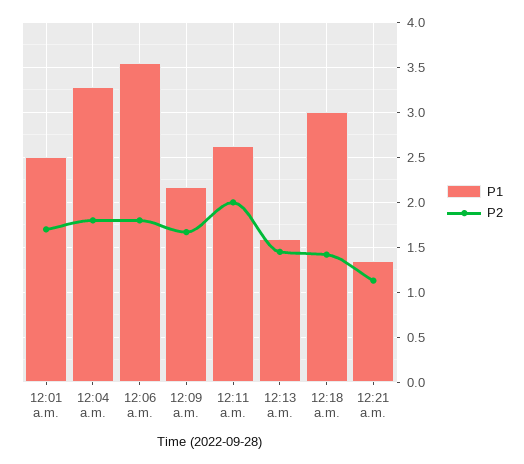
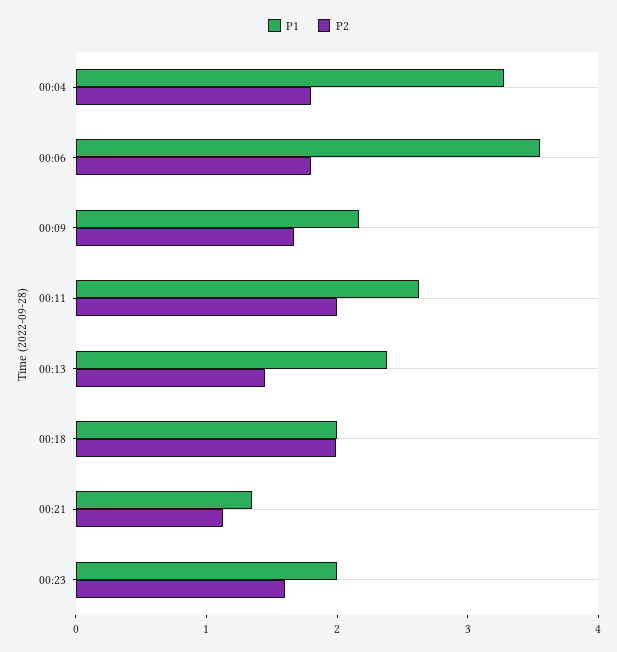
P1, 12:01 a.m.: 2.5 -> none
P2, 12:01 a.m.: 1.7 -> none
P1, 12:13 a.m.: 1.6 -> 2.4
P1, 12:18 a.m.: 3 -> 2
P2, 12:18 a.m.: 1.4 -> 2
P1, 00:23: none -> 2
P2, 00:23: none -> 1.6

